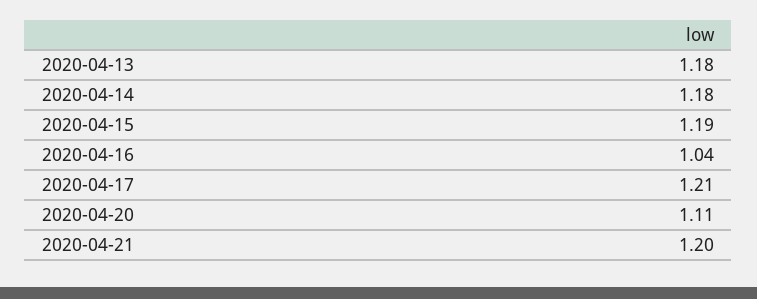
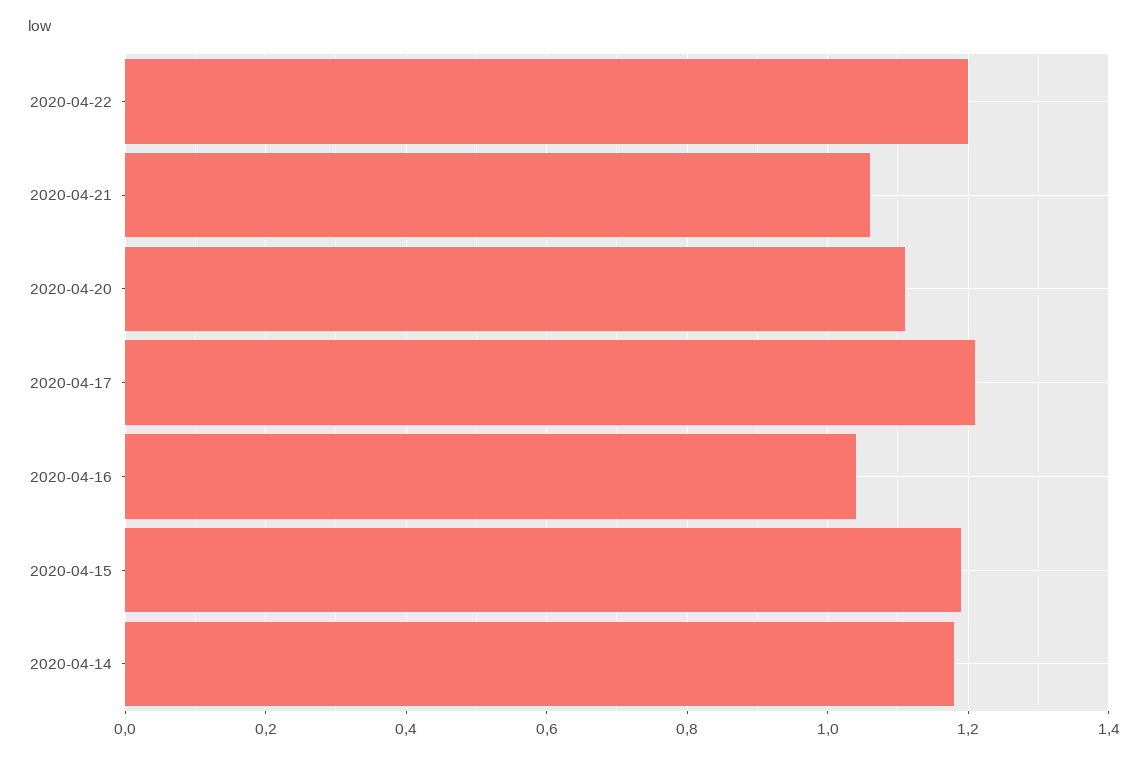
2020-04-13: 1.18 -> none
2020-04-21: 1.2 -> 1.05
2020-04-22: none -> 1.2

